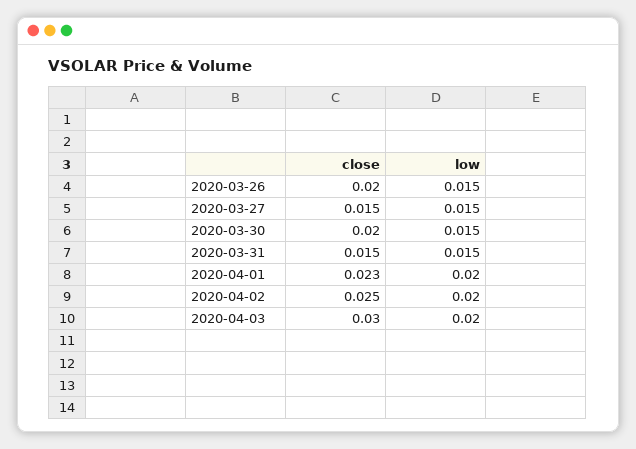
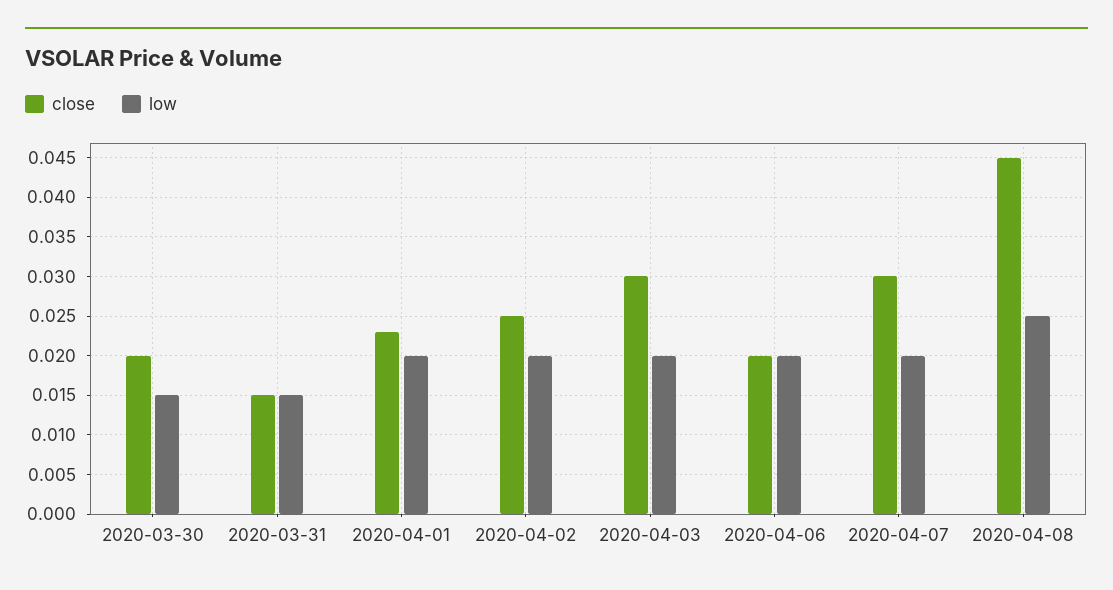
close, 2020-03-26: 0.02 -> none
low, 2020-03-26: 0.015 -> none
close, 2020-03-27: 0.015 -> none
low, 2020-03-27: 0.015 -> none
close, 2020-04-06: none -> 0.02
low, 2020-04-06: none -> 0.02
close, 2020-04-07: none -> 0.03
low, 2020-04-07: none -> 0.02
close, 2020-04-08: none -> 0.045
low, 2020-04-08: none -> 0.025

